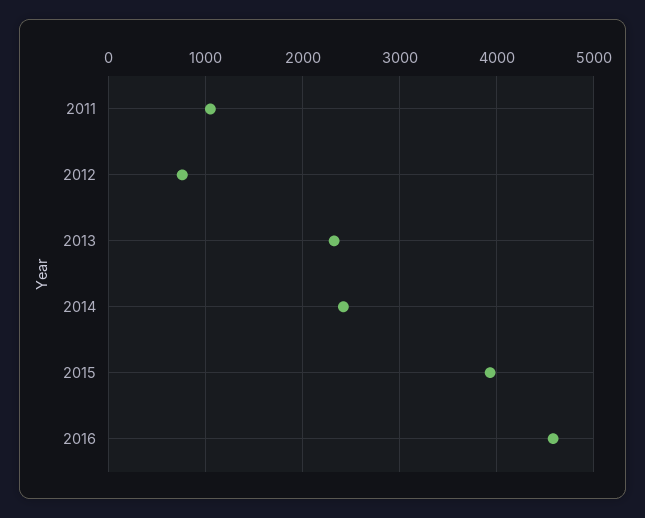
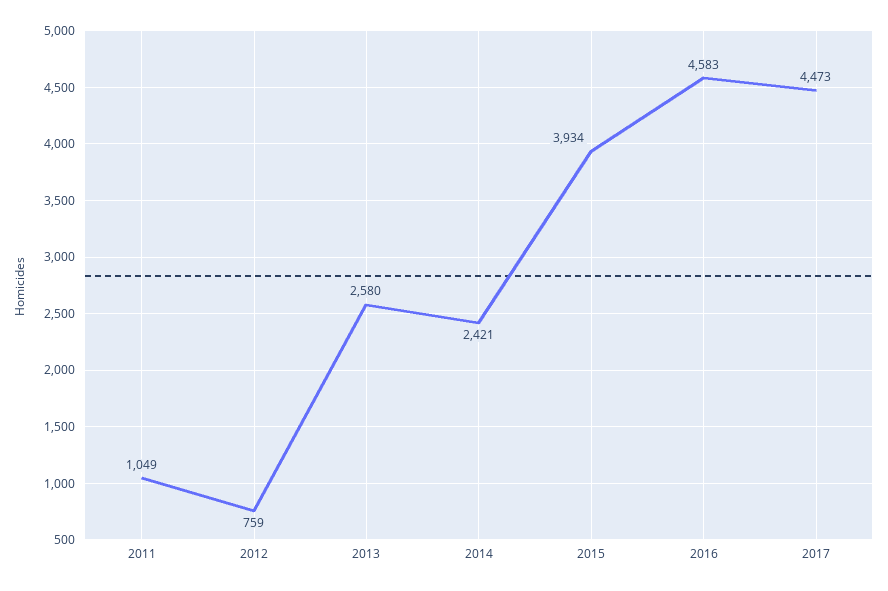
2013: 2300 -> 2580
2017: none -> 4473

